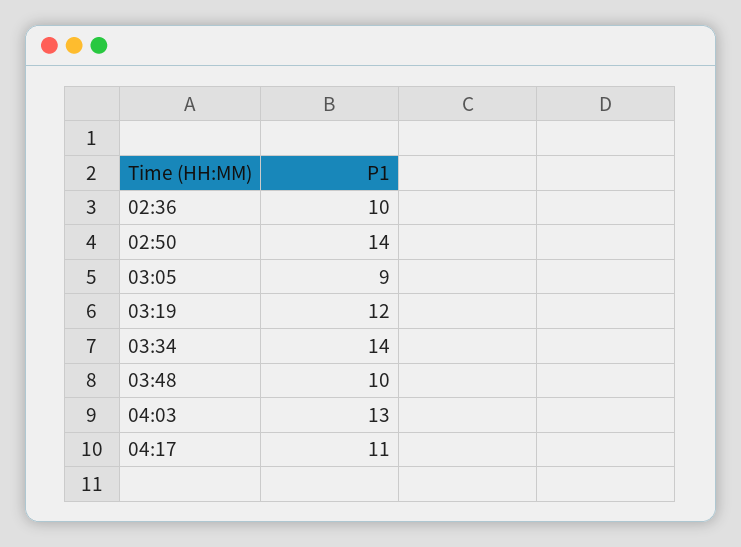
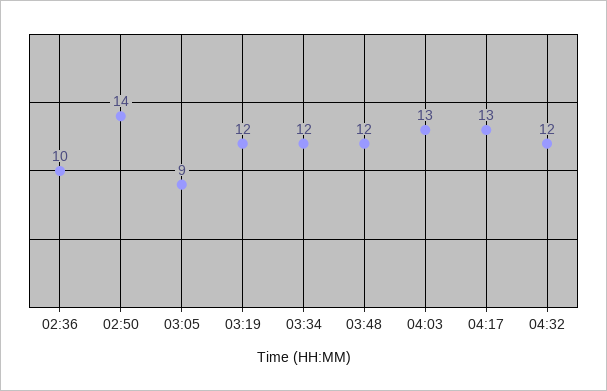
03:34: 14 -> 12
03:48: 10 -> 12
04:17: 11 -> 13
04:32: none -> 12

